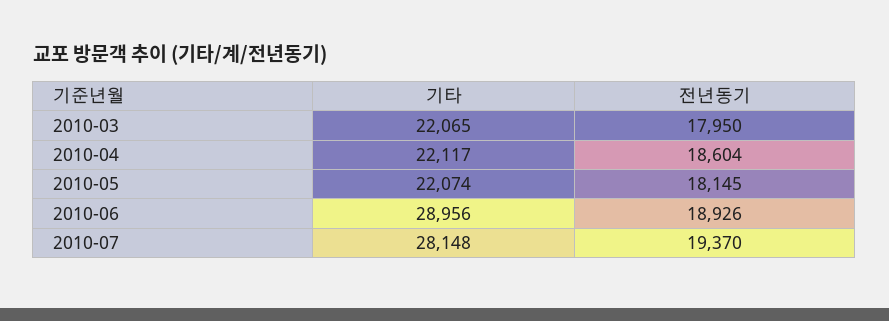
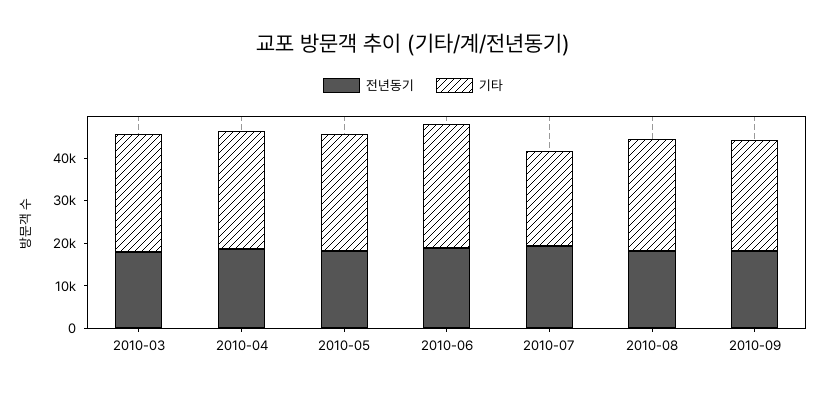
기타, 2010-03: 22065 -> 28000
기타, 2010-04: 22117 -> 28000
기타, 2010-05: 22074 -> 28000
기타, 2010-07: 28148 -> 22000
전년동기, 2010-08: none -> 18000
기타, 2010-08: none -> 26000
전년동기, 2010-09: none -> 18000
기타, 2010-09: none -> 26000

